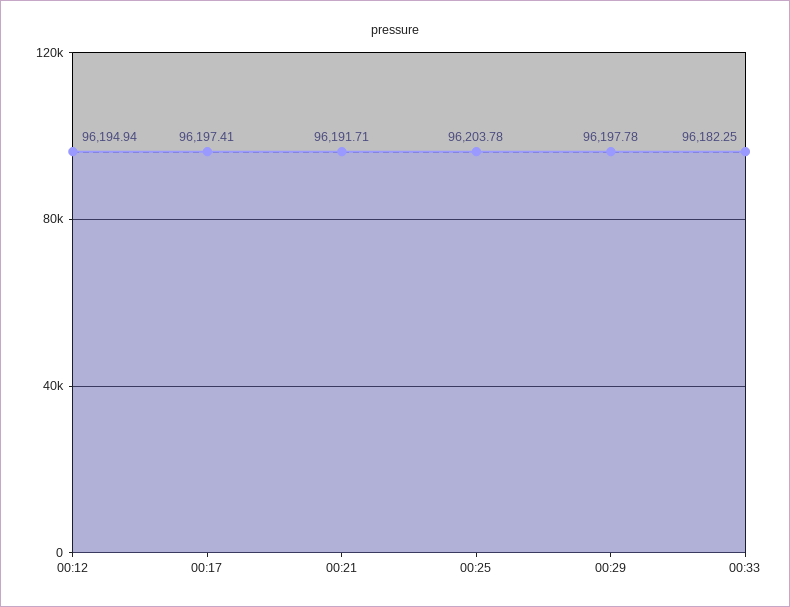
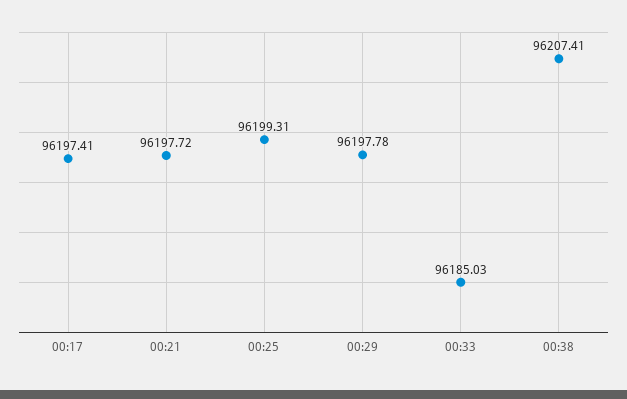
00:12: 96194.94 -> none
00:21: 96191.71 -> 96197.72
00:25: 96203.78 -> 96199.31
00:33: 96182.25 -> 96185.03
00:38: none -> 96207.41

